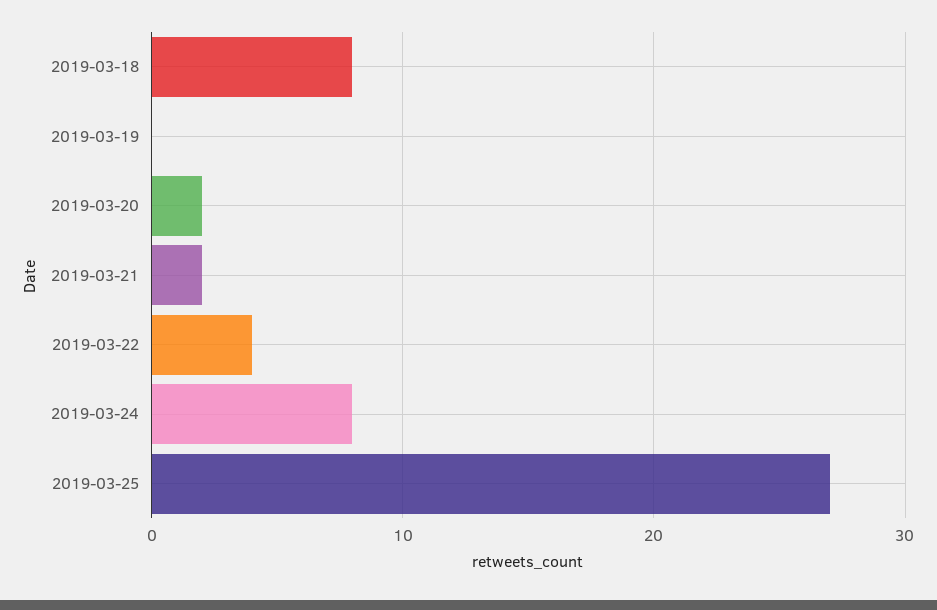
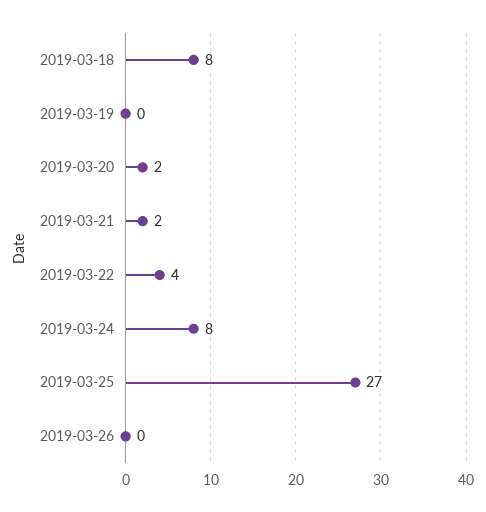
2019-03-26: none -> 0

